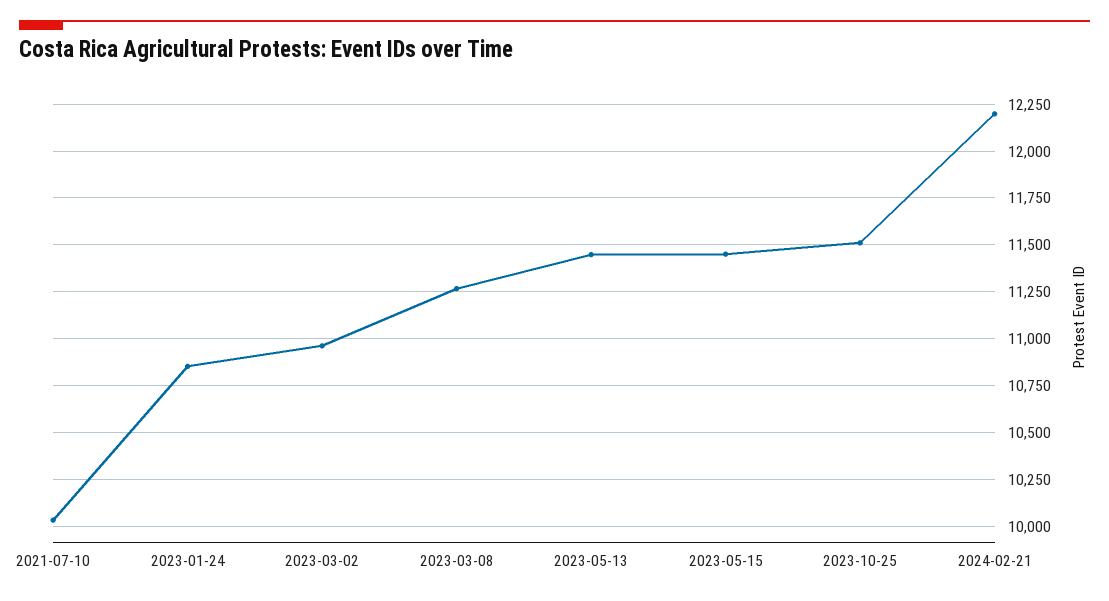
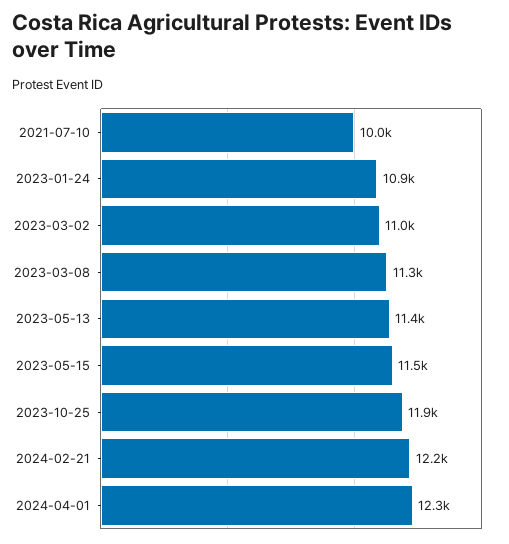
2023-10-25: 11500 -> 11900
2024-04-01: none -> 12300

